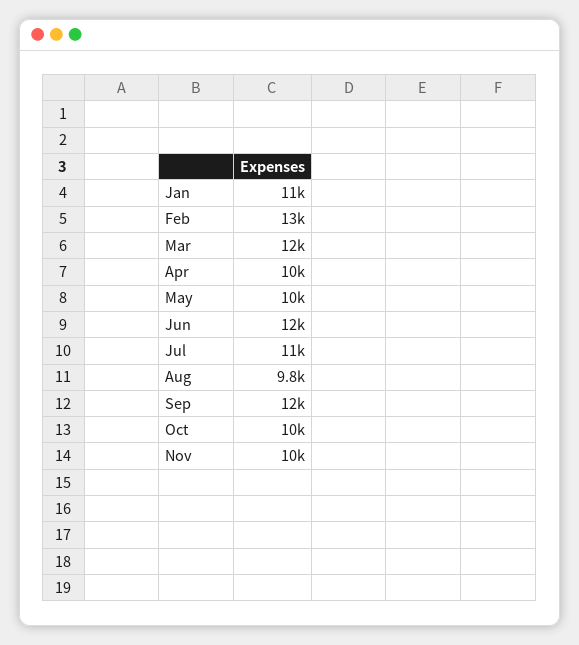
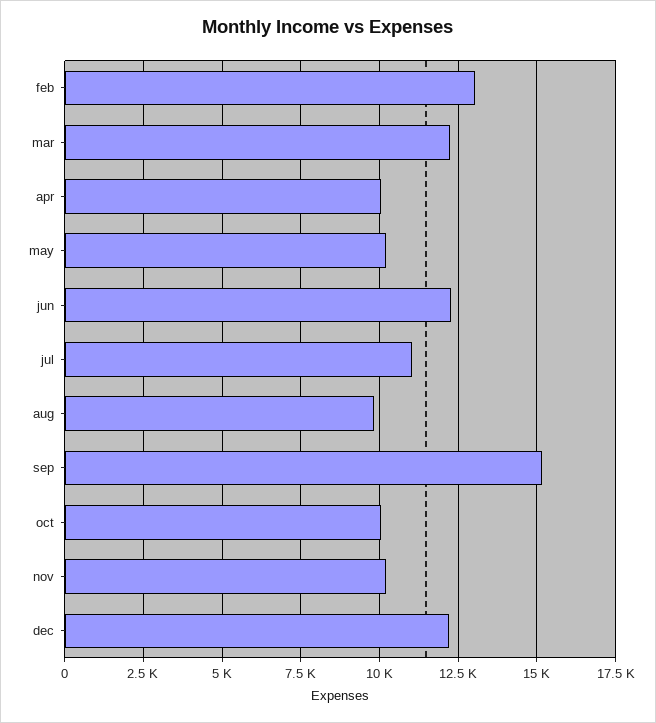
Jan: 11000 -> none
Sep: 12000 -> 15250
dec: none -> 12250

